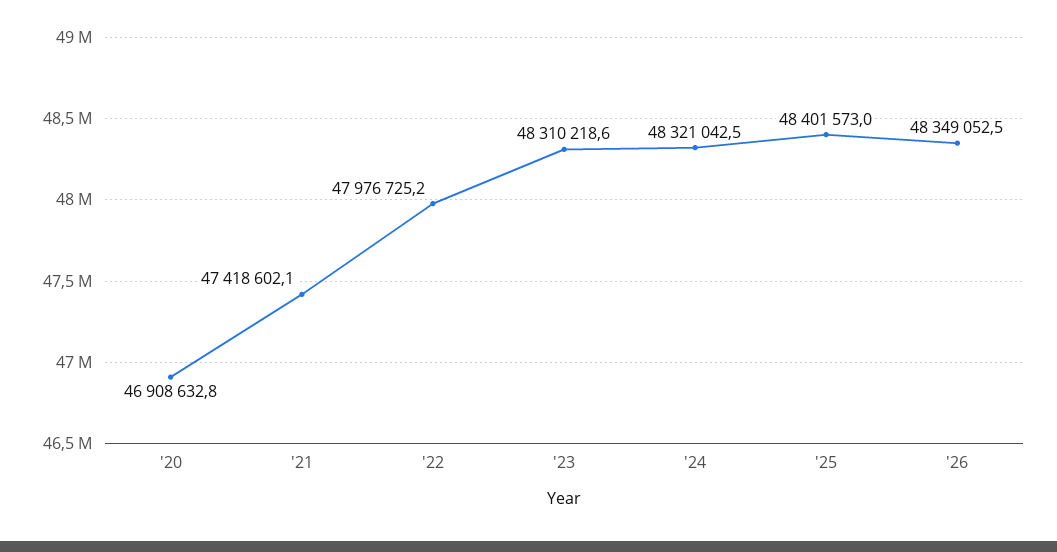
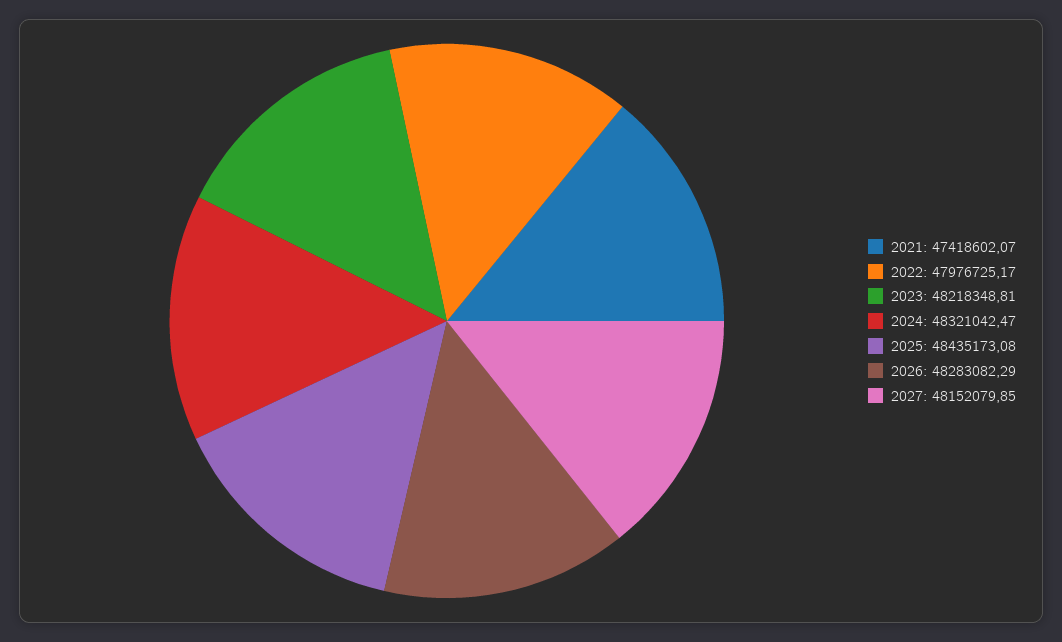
'20: 46908632.8 -> none
'23: 48310218.6 -> 48218348.81
'25: 48401573 -> 48435173.08
'26: 48349052.5 -> 48283082.29
2027: none -> 48152079.85

